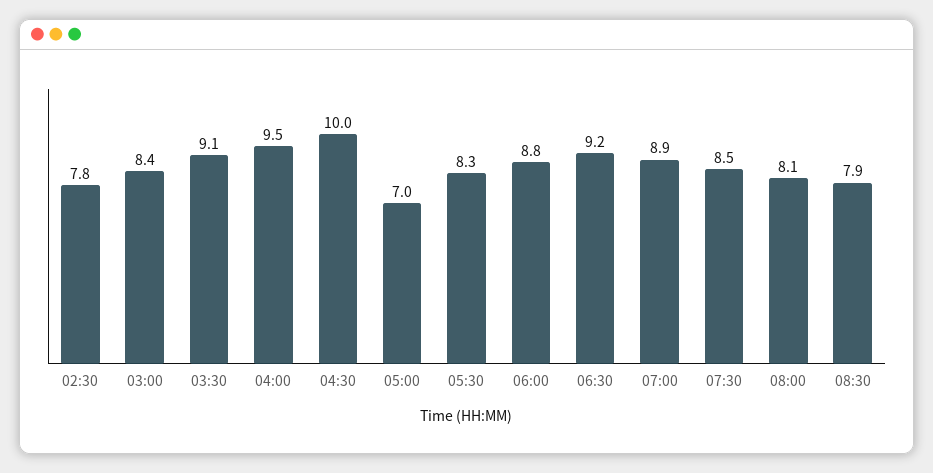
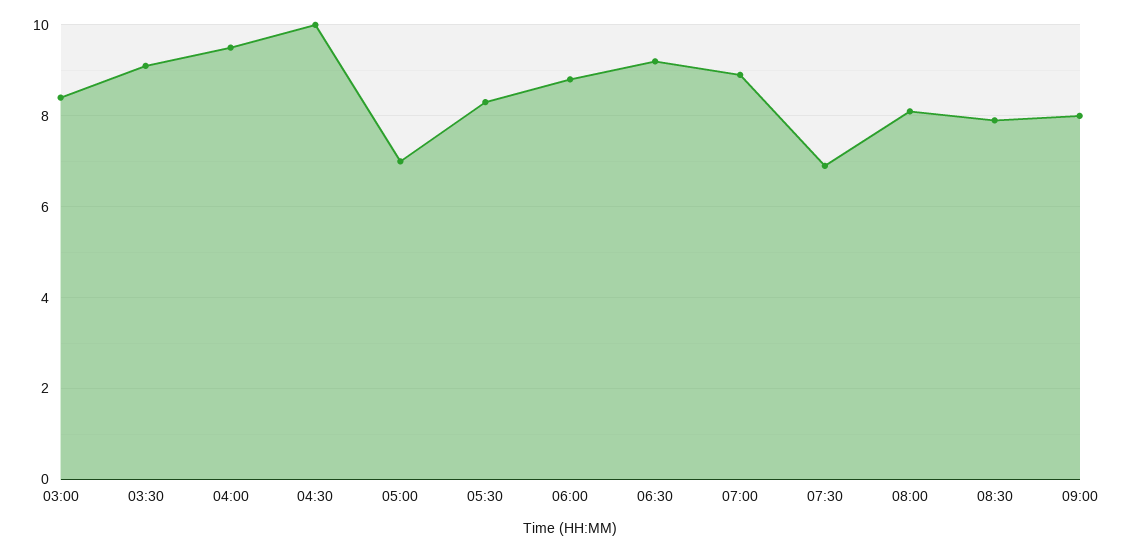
02:30: 7.8 -> none
07:30: 8.5 -> 7
09:00: none -> 8

